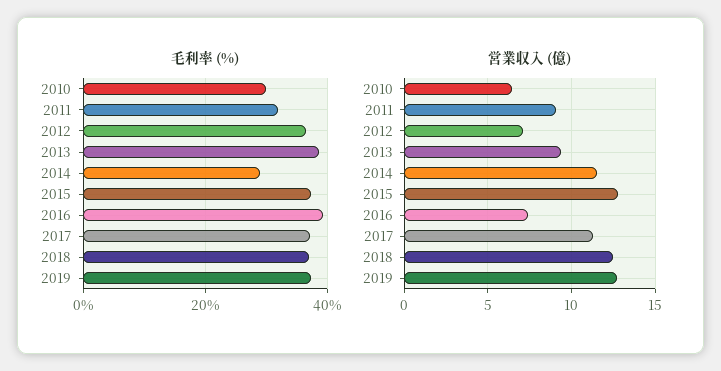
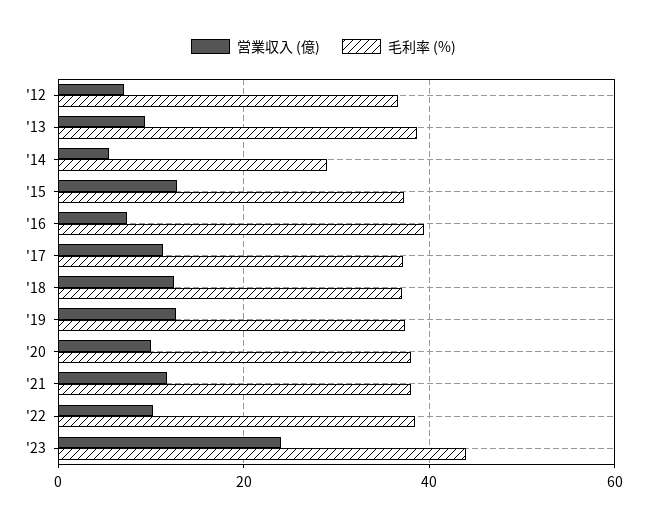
毛利率 (%), 2010: 30 -> none
毛利率 (%), 2011: 32 -> none
営業収入 (億), 2010: 6.5 -> none
営業収入 (億), 2011: 9 -> none
営業収入 (億), 2014: 11.5 -> 6
営業収入 (億), '20: none -> 10
毛利率 (%), '20: none -> 38
営業収入 (億), '21: none -> 12
毛利率 (%), '21: none -> 38
営業収入 (億), '22: none -> 10
毛利率 (%), '22: none -> 38
営業収入 (億), '23: none -> 24
毛利率 (%), '23: none -> 44

